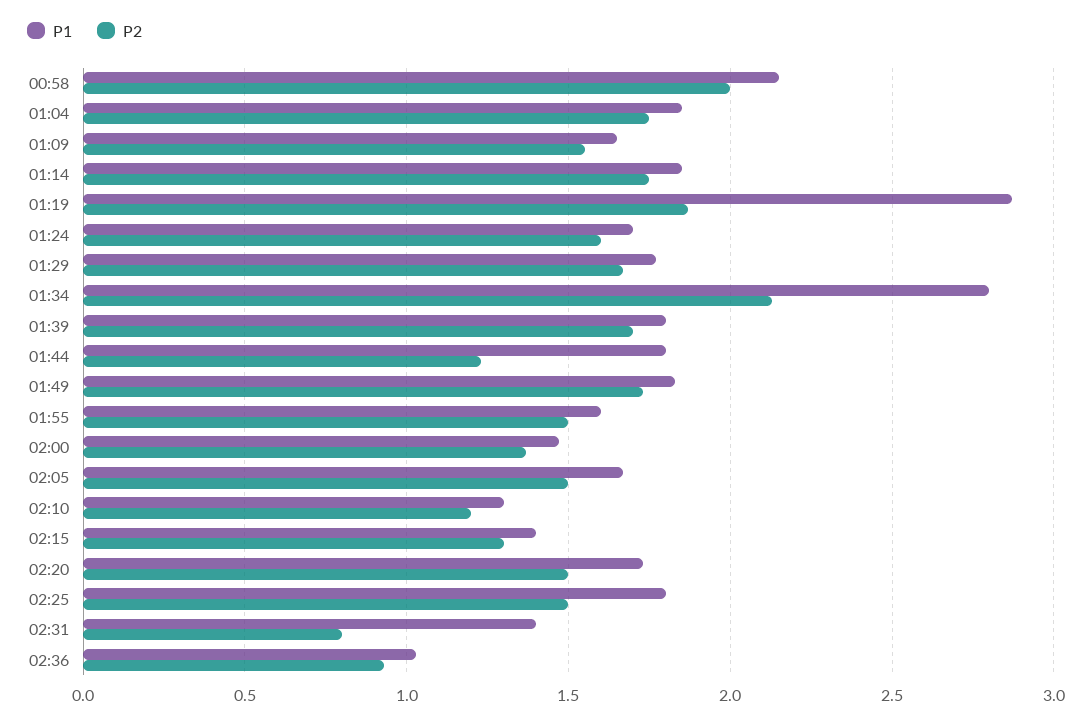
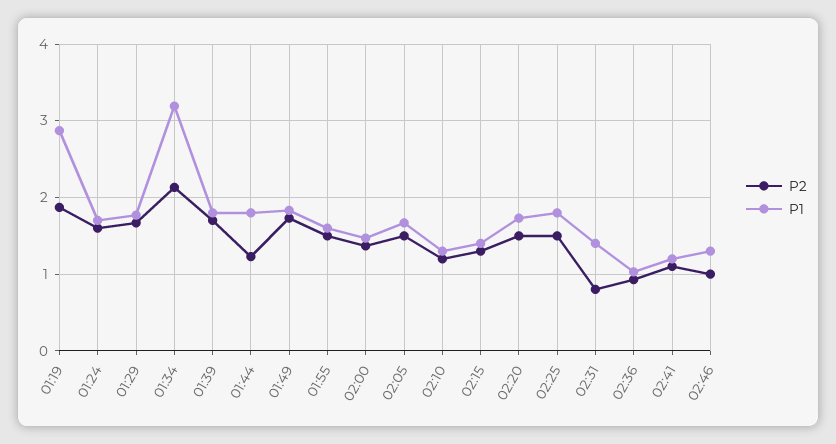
P1, 00:58: 2.15 -> none
P2, 00:58: 2 -> none
P1, 01:04: 1.85 -> none
P2, 01:04: 1.75 -> none
P1, 01:09: 1.65 -> none
P2, 01:09: 1.55 -> none
P1, 01:14: 1.85 -> none
P2, 01:14: 1.75 -> none
P1, 01:34: 2.8 -> 3.2
P2, 02:41: none -> 1.1
P1, 02:41: none -> 1.2
P2, 02:46: none -> 1
P1, 02:46: none -> 1.3

